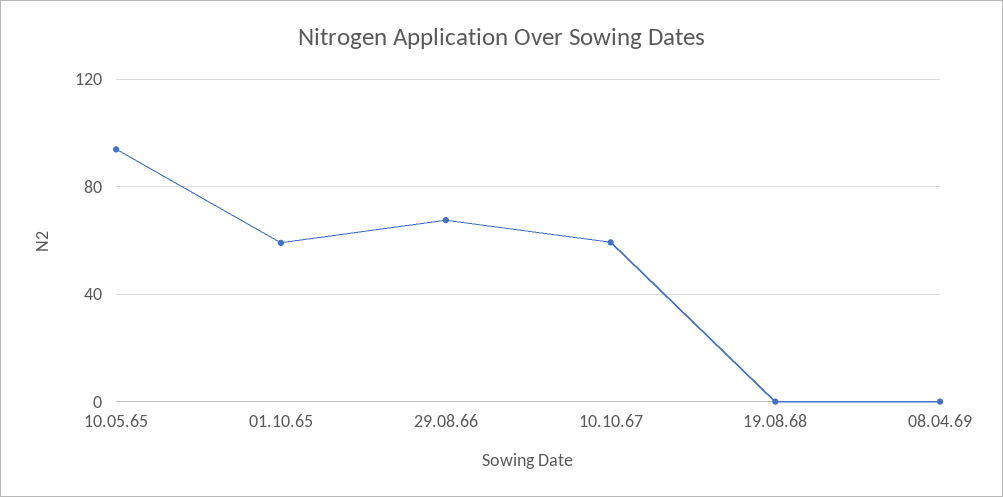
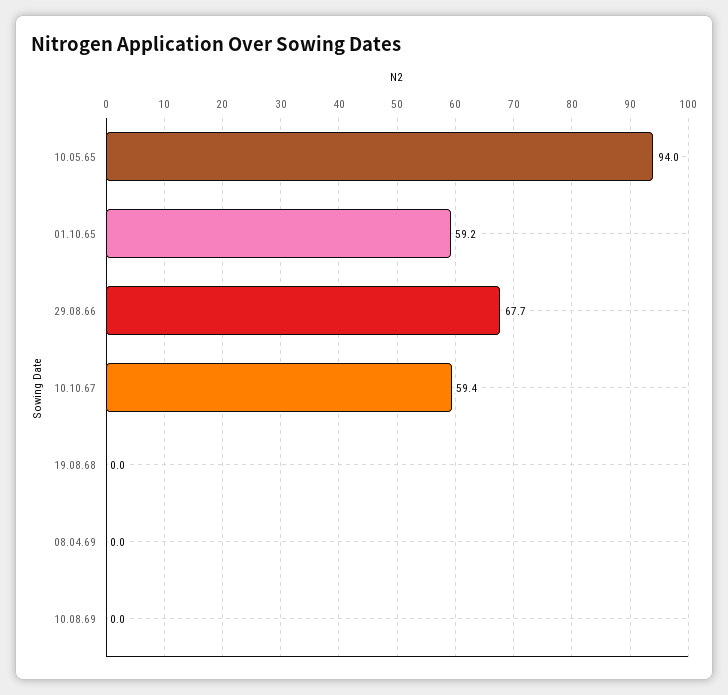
10.08.69: none -> 0

